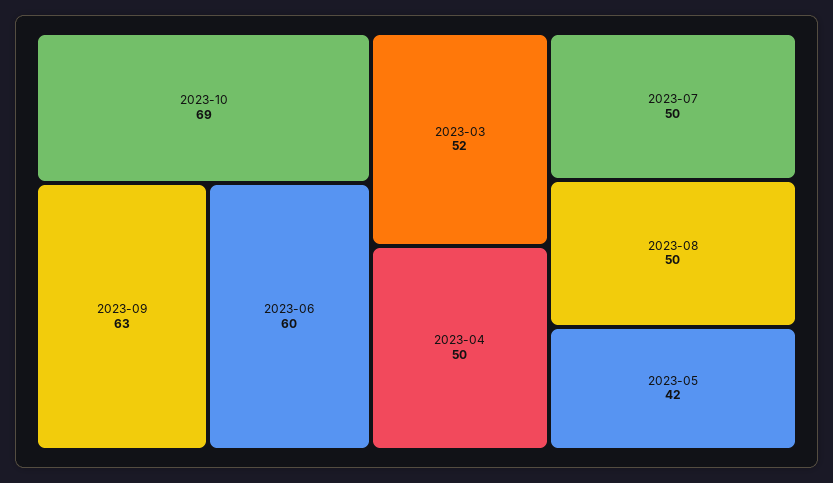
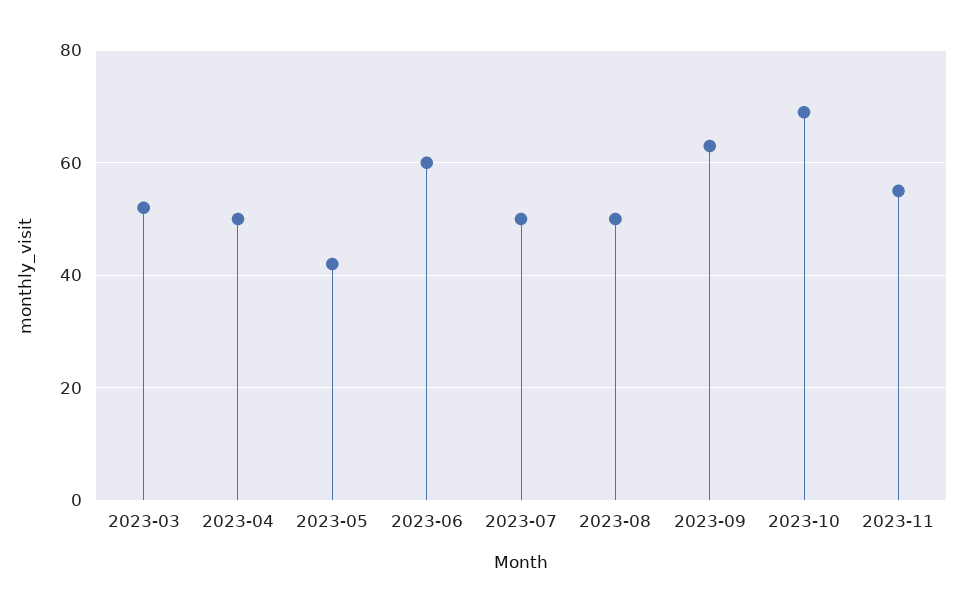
2023-11: none -> 55

